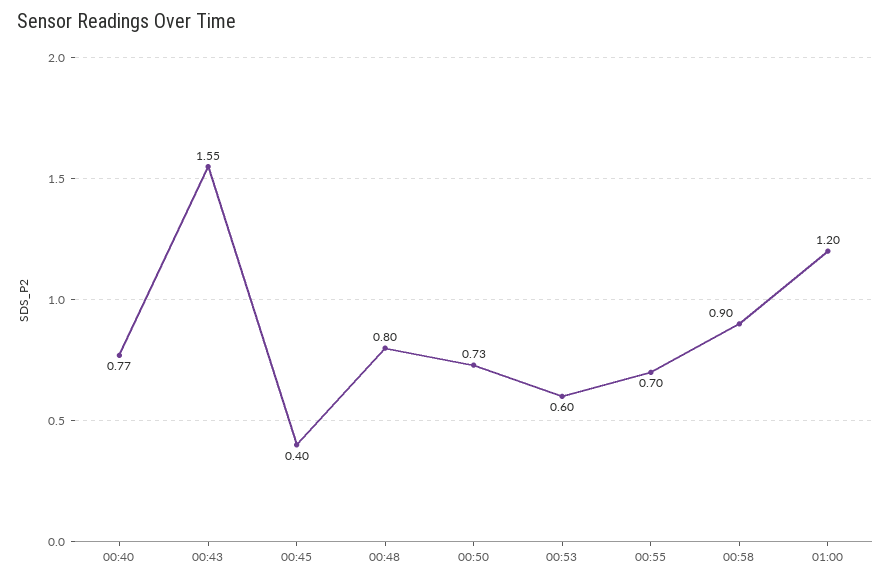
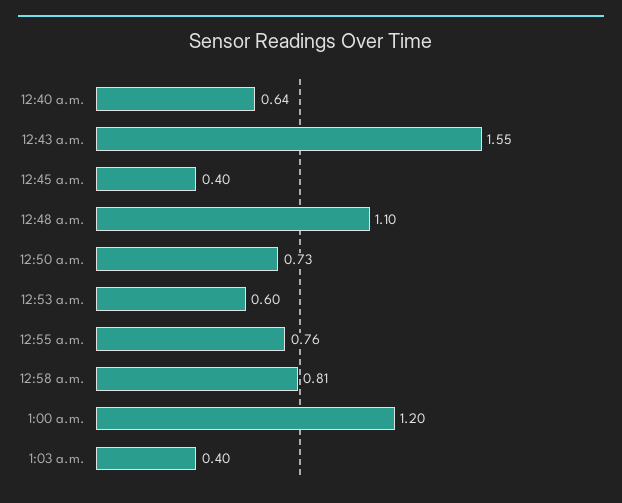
00:40: 0.77 -> 0.64
00:48: 0.8 -> 1.1
00:55: 0.7 -> 0.76
00:58: 0.9 -> 0.81
1:03 a.m.: none -> 0.4

